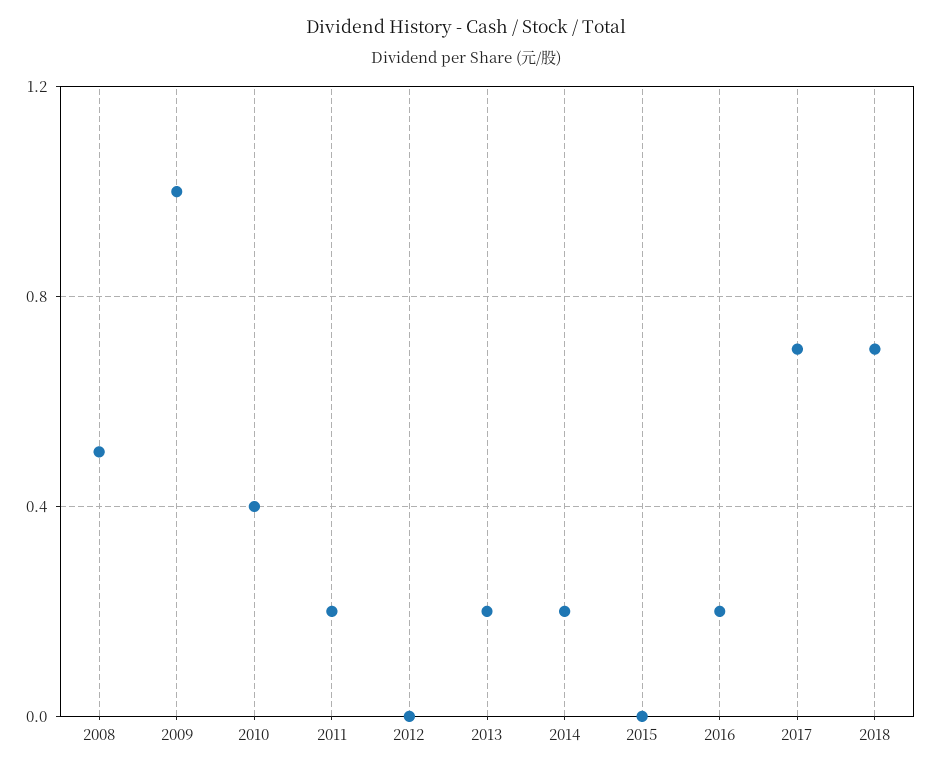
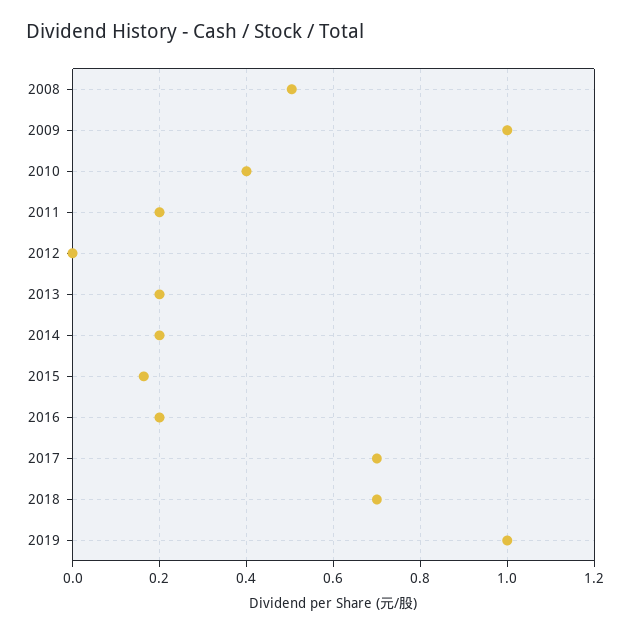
2015: 0 -> 0.16
2019: none -> 1

